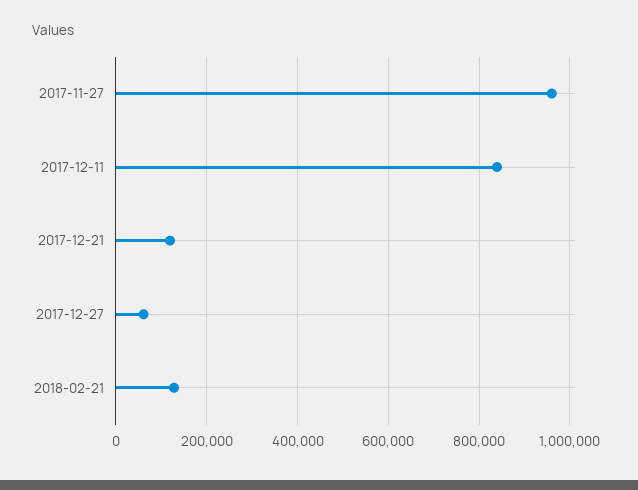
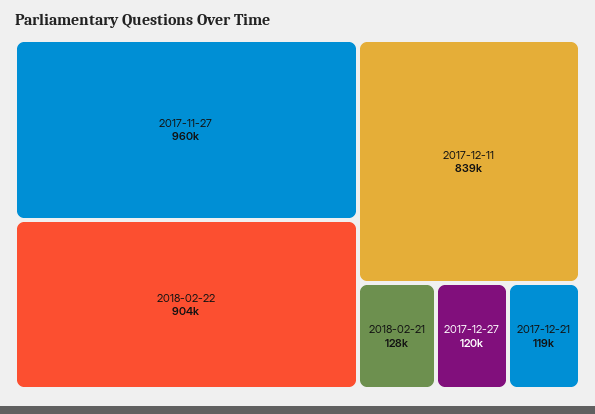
2017-12-27: 60000 -> 120000
2018-02-22: none -> 904000

